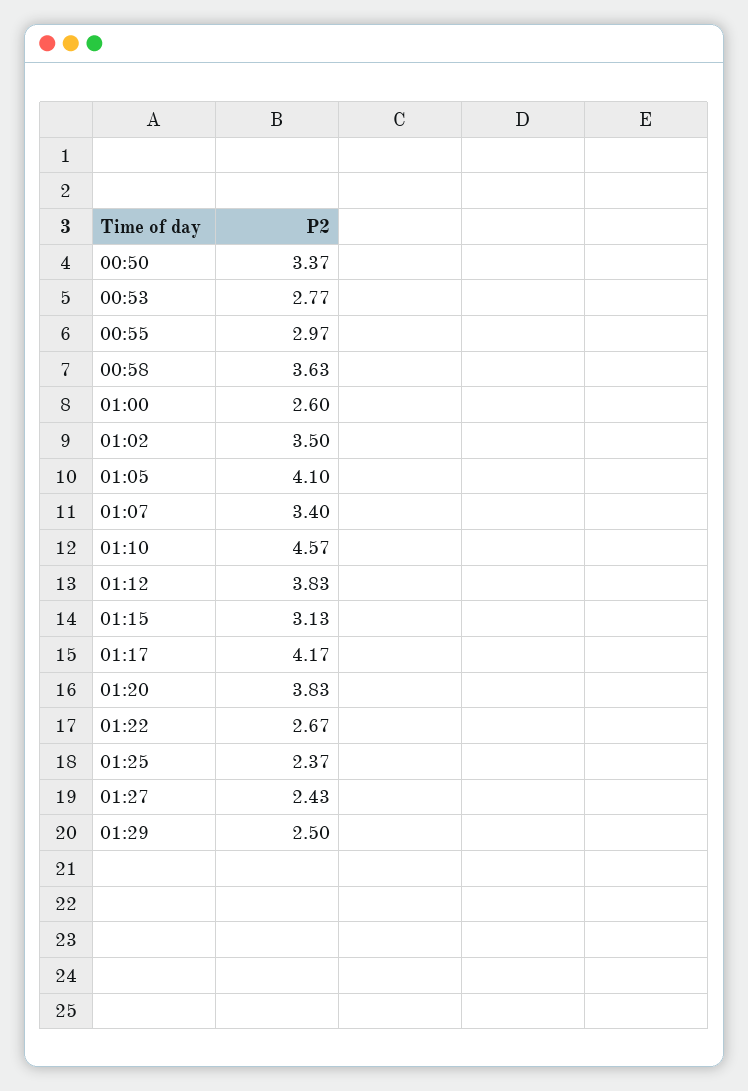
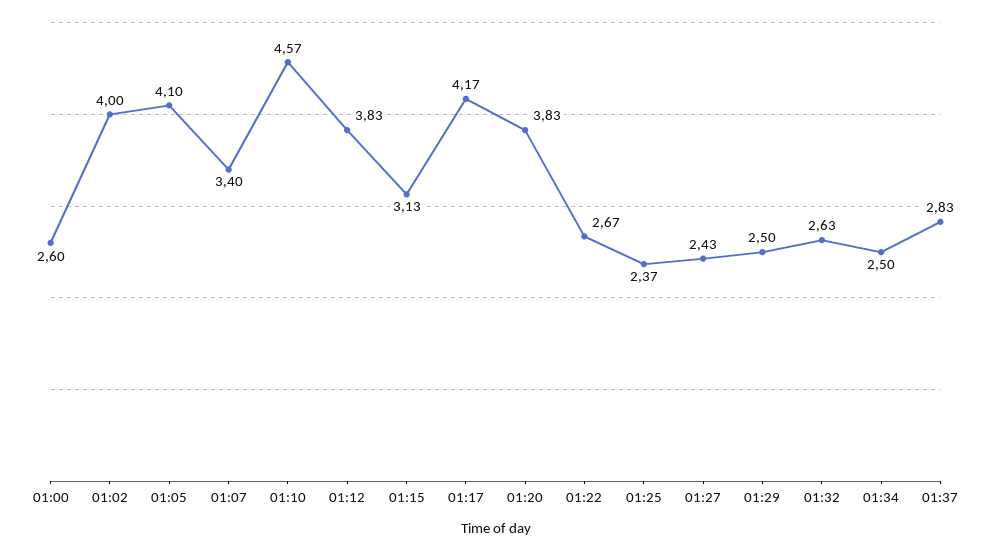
00:50: 3.37 -> none
00:53: 2.77 -> none
00:55: 2.97 -> none
00:58: 3.63 -> none
01:02: 3.5 -> 4
01:32: none -> 2.63
01:34: none -> 2.5
01:37: none -> 2.83

